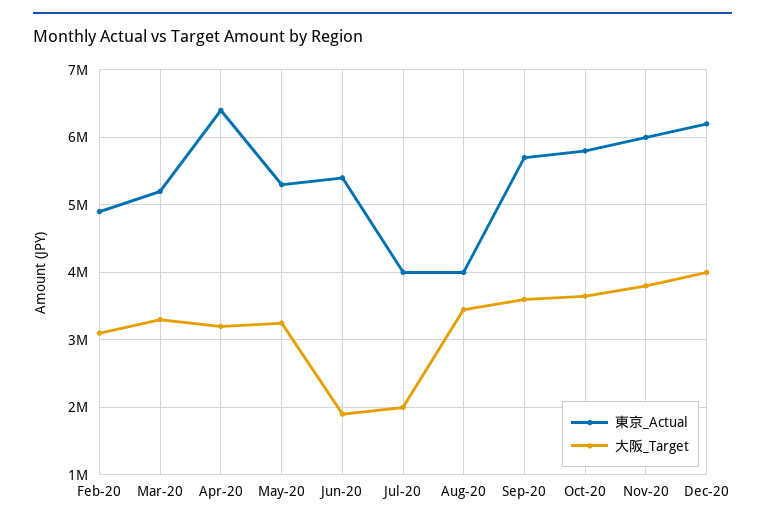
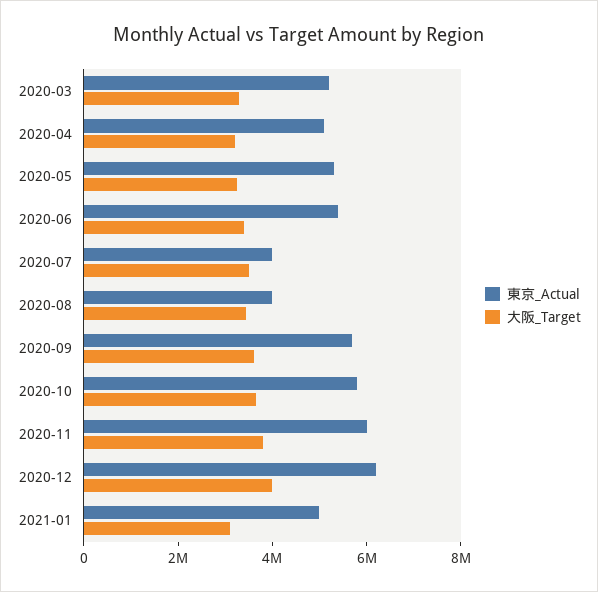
東京_Actual, Feb-20: 4900000 -> none
大阪_Target, Feb-20: 3100000 -> none
東京_Actual, Apr-20: 6400000 -> 5000000
大阪_Target, Jun-20: 1900000 -> 3500000
大阪_Target, Jul-20: 2000000 -> 3500000
東京_Actual, 2021-01: none -> 5000000
大阪_Target, 2021-01: none -> 3000000

